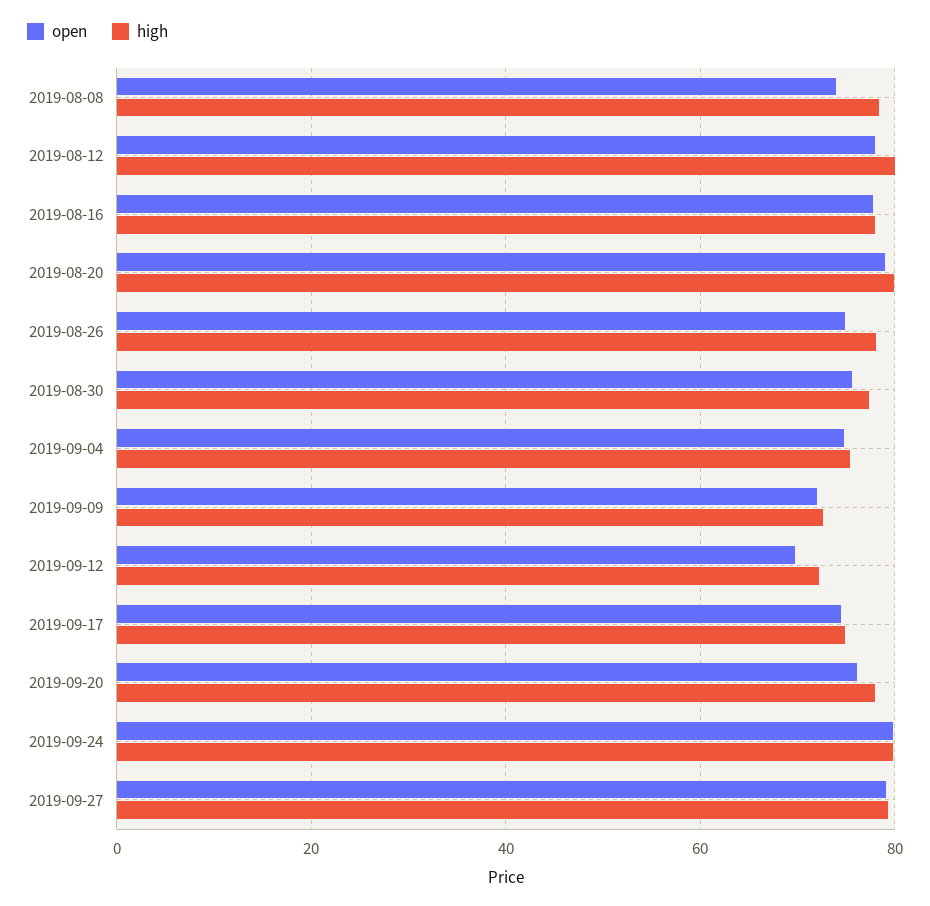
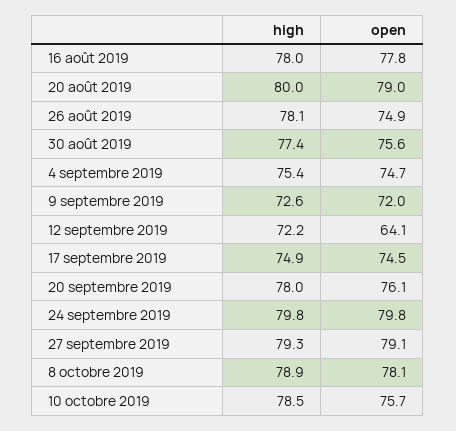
open, 2019-08-08: 74 -> none
high, 2019-08-08: 78 -> none
open, 2019-08-12: 78 -> none
high, 2019-08-12: 80 -> none
open, 2019-09-12: 70 -> 64.1
high, 8 octobre 2019: none -> 78.9
open, 8 octobre 2019: none -> 78.1
high, 10 octobre 2019: none -> 78.5
open, 10 octobre 2019: none -> 75.7

